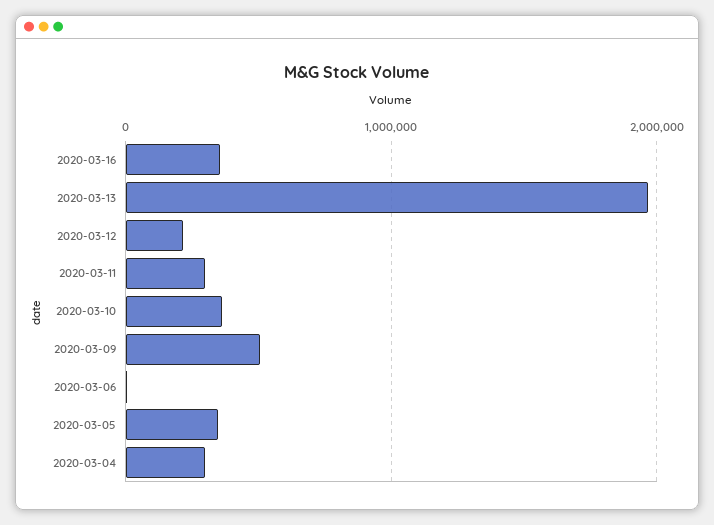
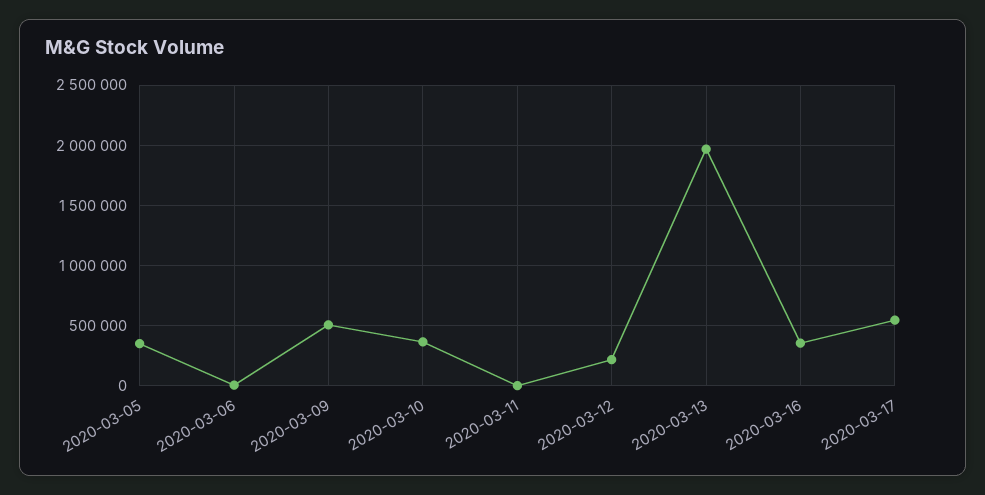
2020-03-11: 300000 -> 0
2020-03-04: 300000 -> none
2020-03-17: none -> 550000

